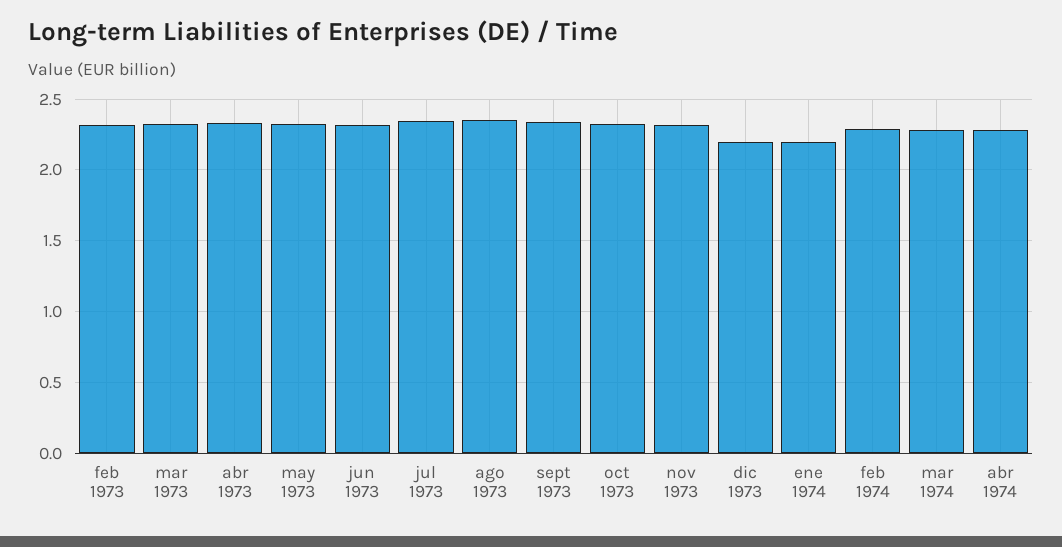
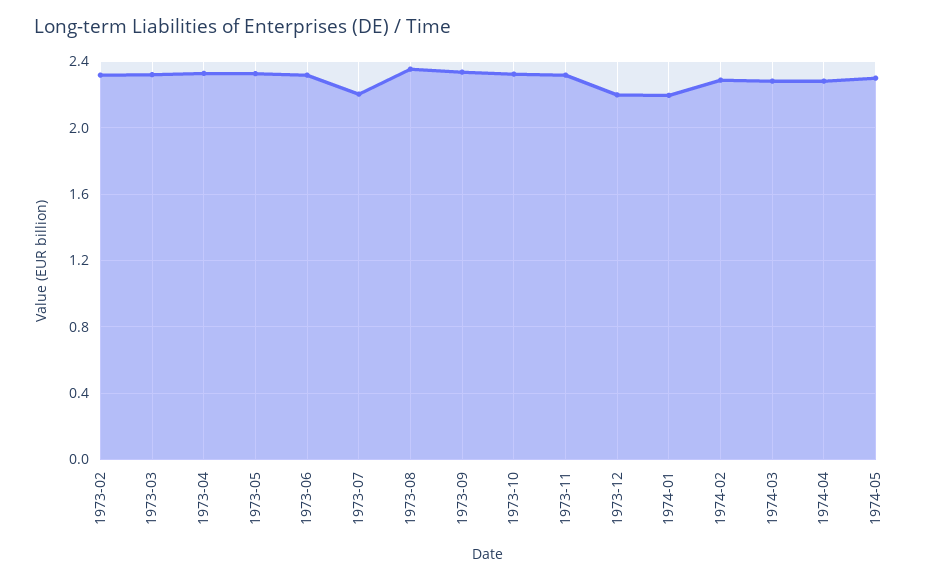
jul 1973: 2.35 -> 2.2
1974-05: none -> 2.3

